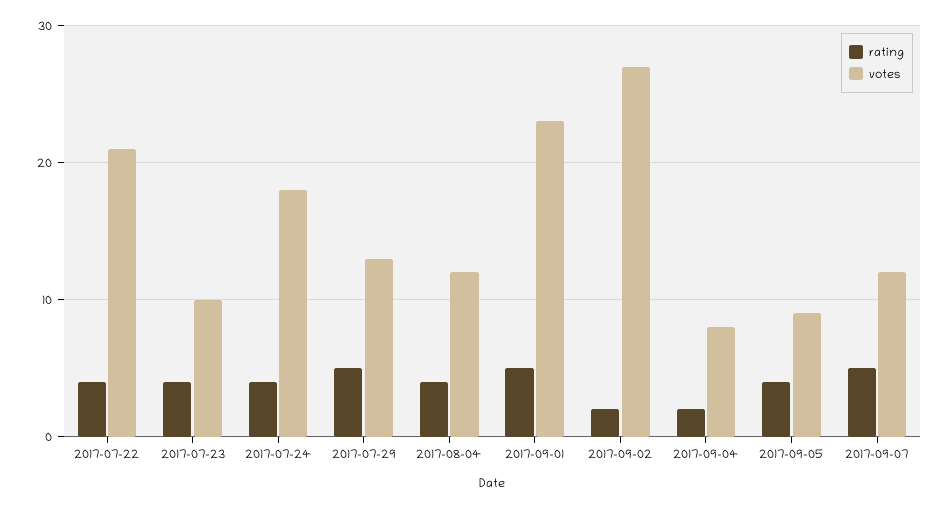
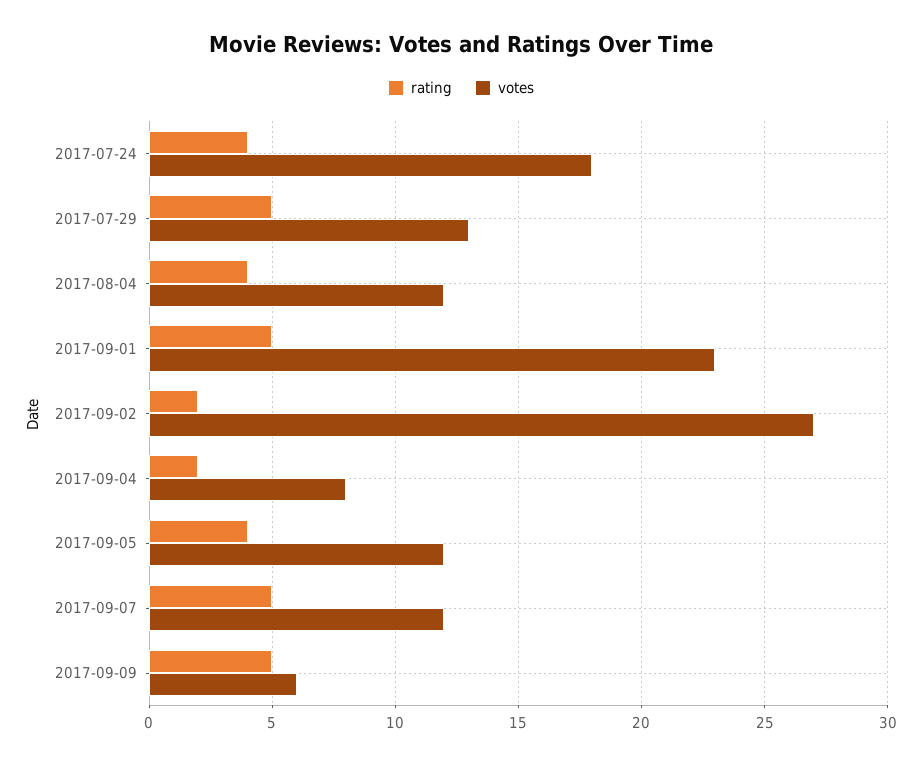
rating, 2017-07-22: 4 -> none
votes, 2017-07-22: 21 -> none
rating, 2017-07-23: 4 -> none
votes, 2017-07-23: 10 -> none
votes, 2017-09-05: 9 -> 12
rating, 2017-09-09: none -> 5
votes, 2017-09-09: none -> 6

